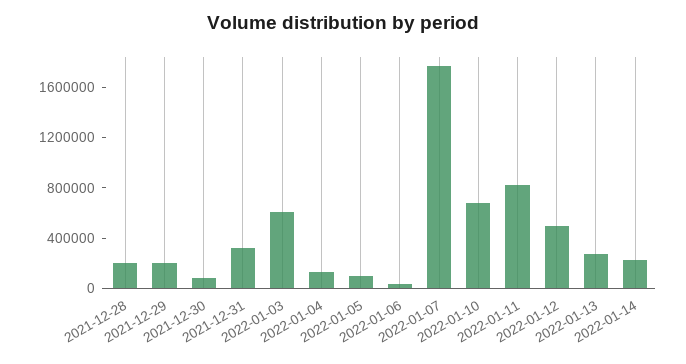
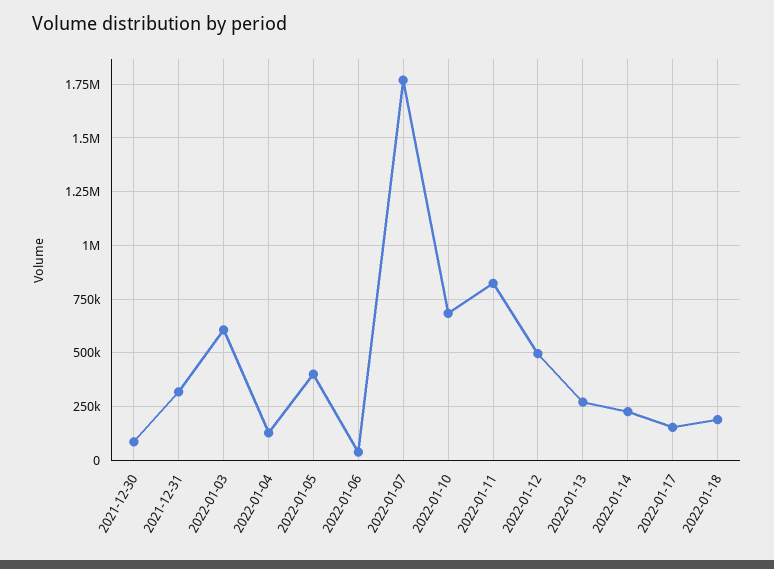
2021-12-28: 200000 -> none
2021-12-29: 200000 -> none
2022-01-05: 100000 -> 400000
2022-01-17: none -> 150000
2022-01-18: none -> 200000

